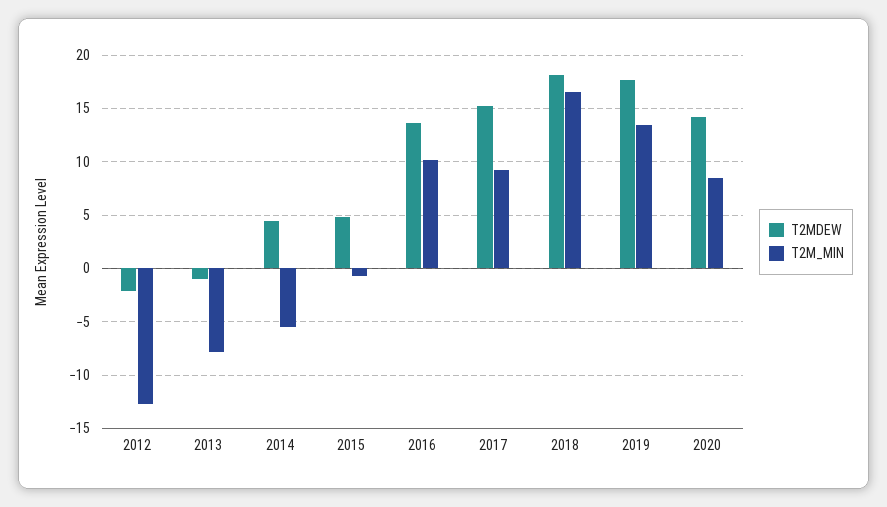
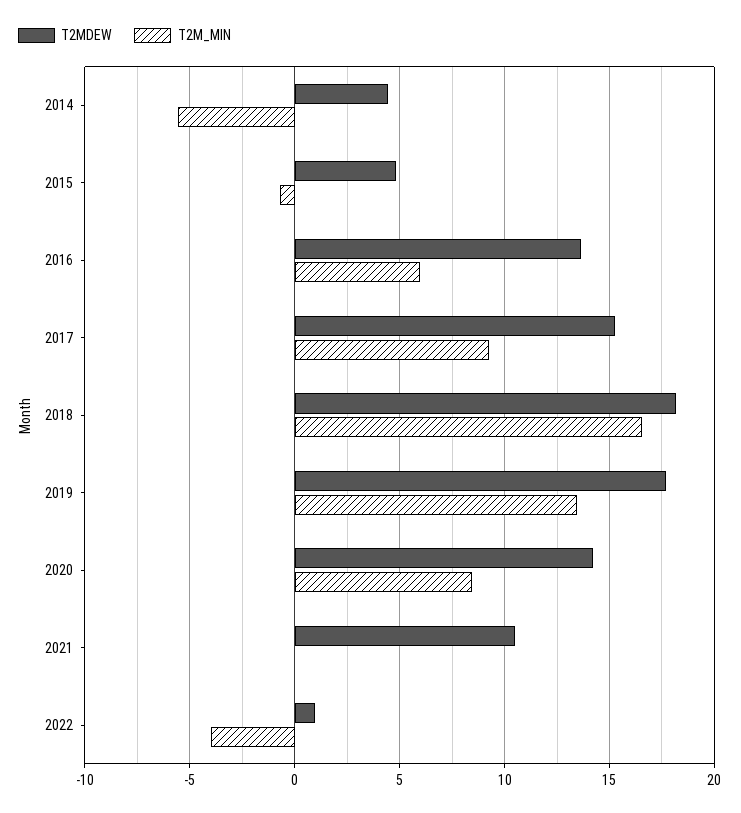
T2MDEW, 2012: -2 -> none
T2M_MIN, 2012: -13 -> none
T2MDEW, 2013: -1 -> none
T2M_MIN, 2013: -8 -> none
T2M_MIN, 2016: 10 -> 6
T2MDEW, 2021: none -> 10.5
T2M_MIN, 2021: none -> 0
T2MDEW, 2022: none -> 1
T2M_MIN, 2022: none -> -4

